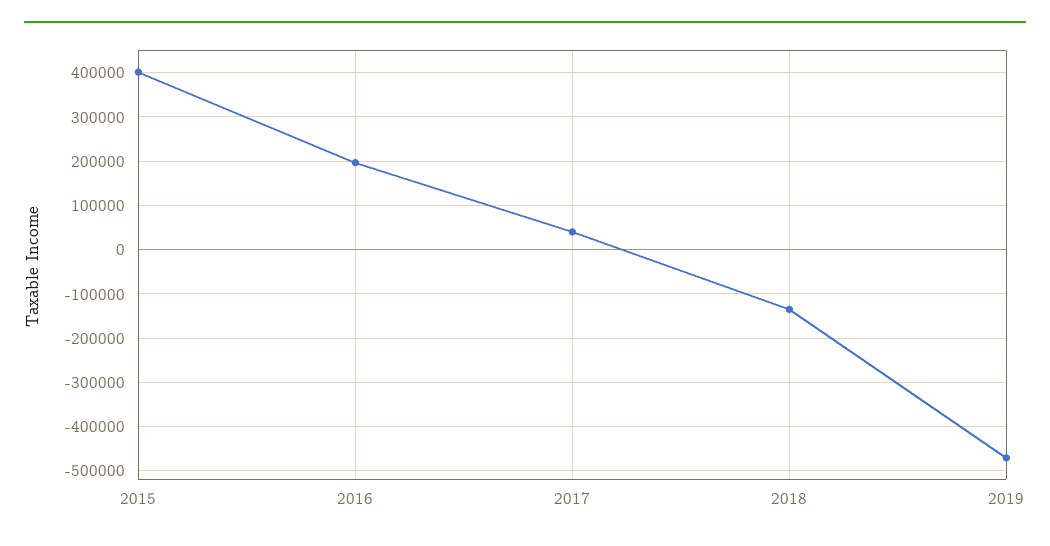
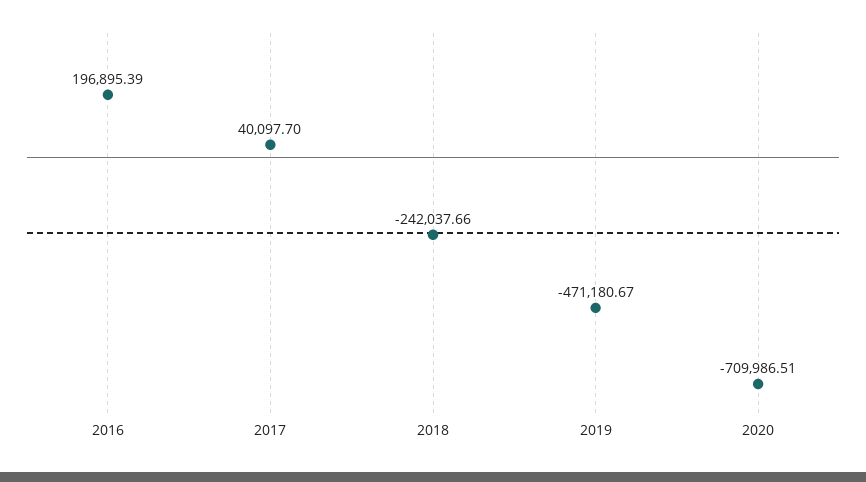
2015: 400000 -> none
2018: -140000 -> -242037.66
2020: none -> -709986.51

